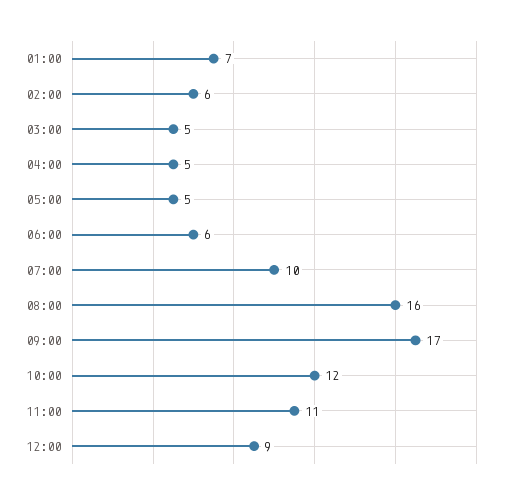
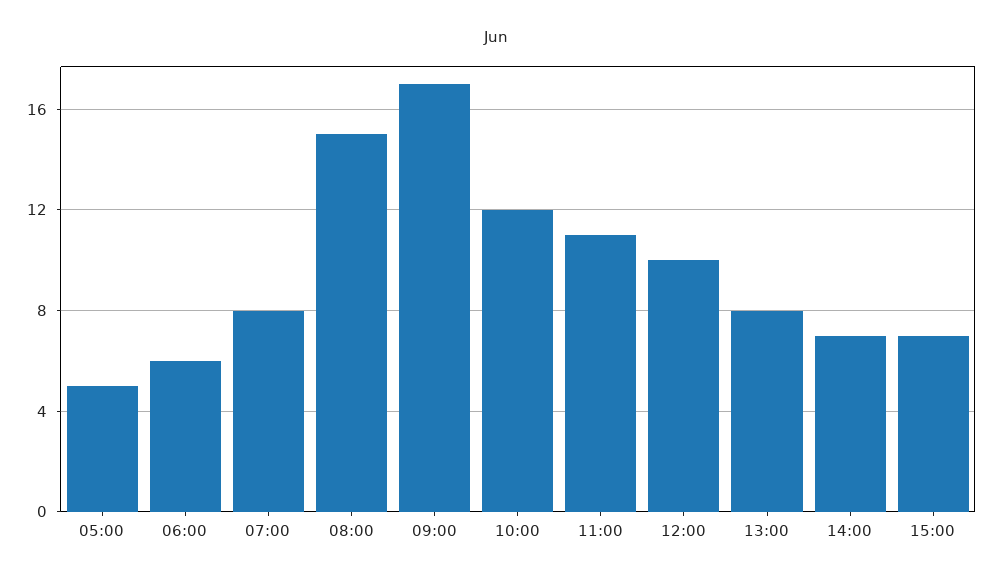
01:00: 7 -> none
02:00: 6 -> none
03:00: 5 -> none
04:00: 5 -> none
07:00: 10 -> 8
08:00: 16 -> 15
12:00: 9 -> 10
13:00: none -> 8
14:00: none -> 7
15:00: none -> 7

